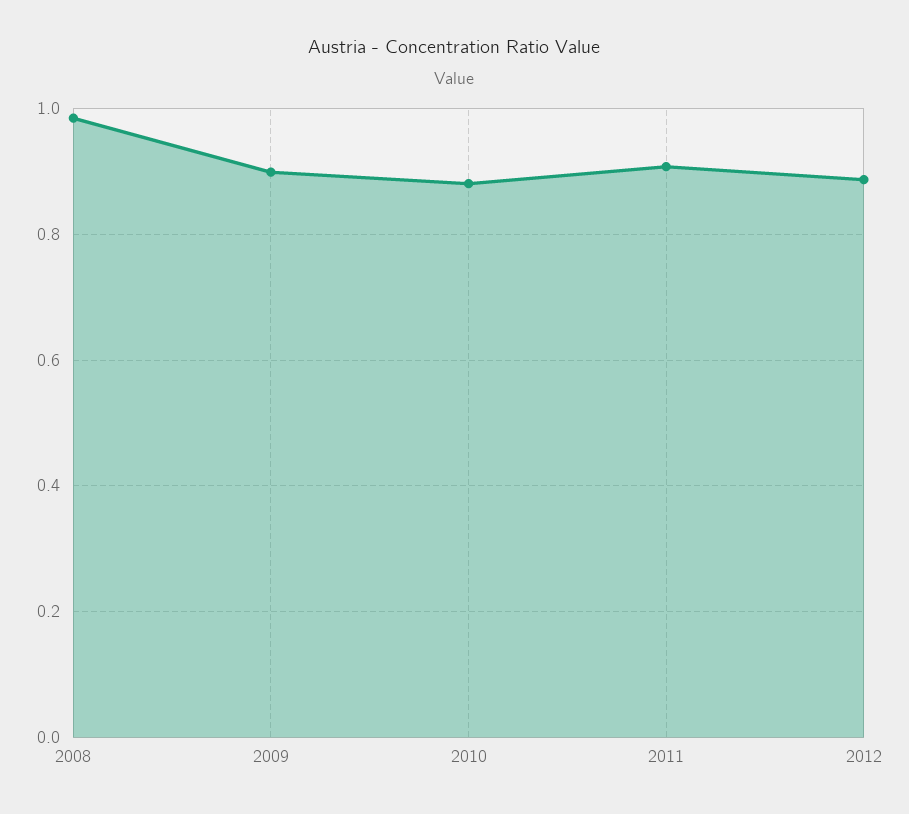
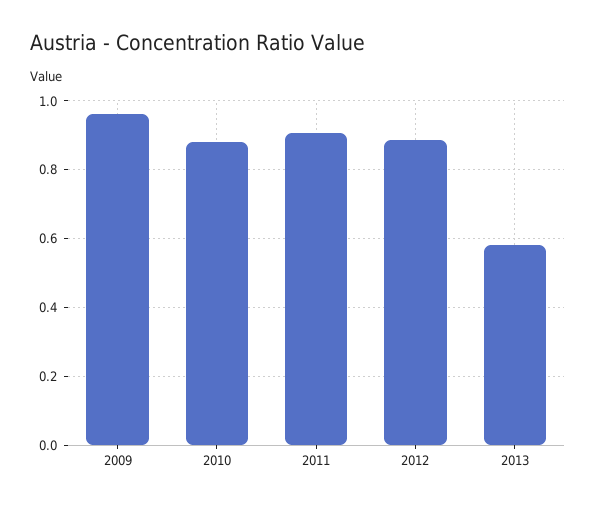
2008: 0.98 -> none
2009: 0.9 -> 0.96
2013: none -> 0.58

